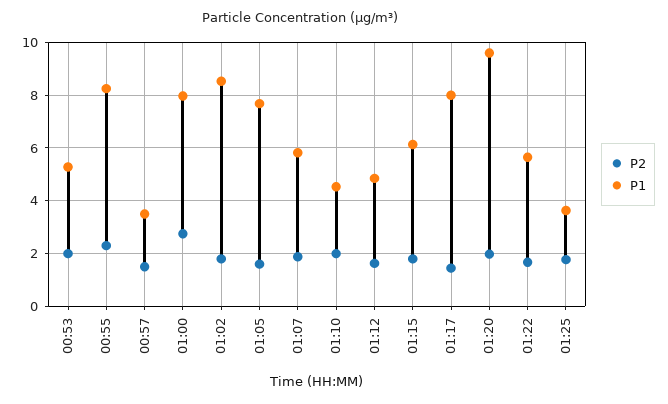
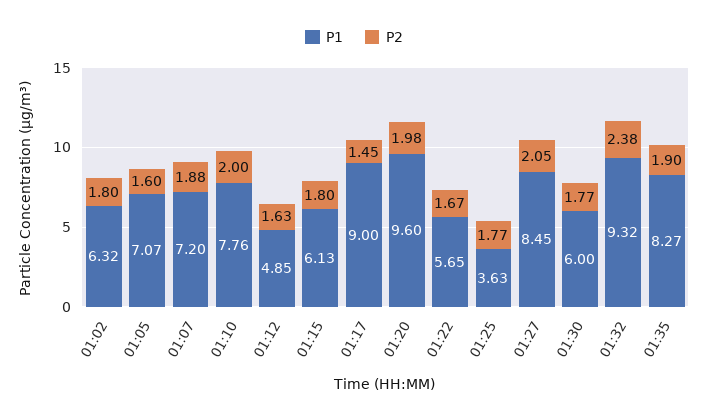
P2, 00:53: 2 -> none
P1, 00:53: 5.25 -> none
P2, 00:55: 2.25 -> none
P1, 00:55: 8.25 -> none
P2, 00:57: 1.5 -> none
P1, 00:57: 3.5 -> none
P2, 01:00: 2.75 -> none
P1, 01:00: 8 -> none
P1, 01:02: 8.5 -> 6.32
P1, 01:05: 7.75 -> 7.07
P1, 01:07: 5.75 -> 7.2
P1, 01:10: 4.5 -> 7.76
P1, 01:17: 8 -> 9
P1, 01:27: none -> 8.45
P2, 01:27: none -> 2.05
P1, 01:30: none -> 6
P2, 01:30: none -> 1.77
P1, 01:32: none -> 9.32
P2, 01:32: none -> 2.38
P1, 01:35: none -> 8.27
P2, 01:35: none -> 1.9

